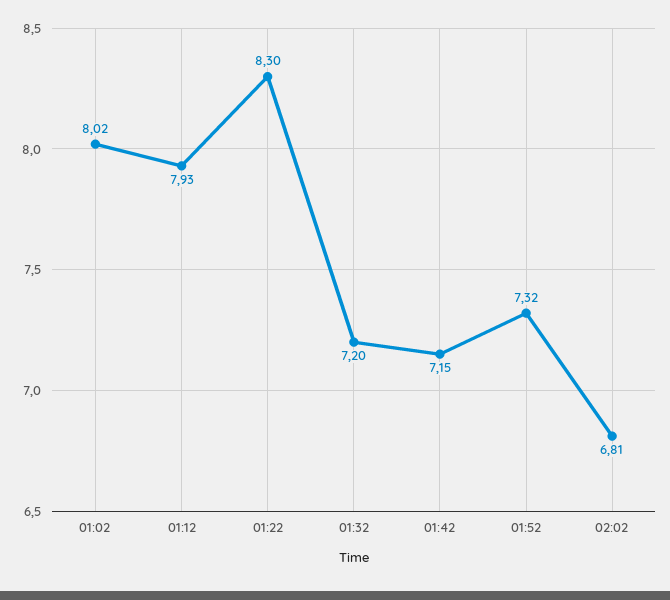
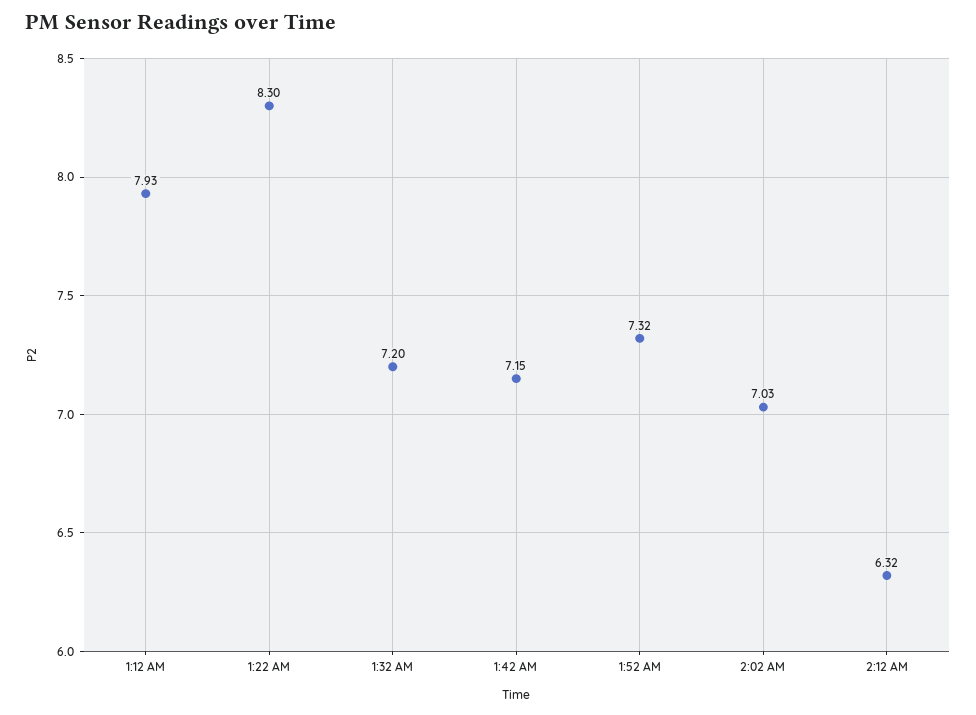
01:02: 8.02 -> none
02:02: 6.81 -> 7.03
2:12 AM: none -> 6.32

